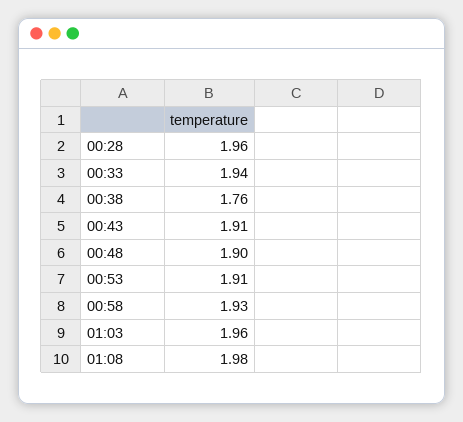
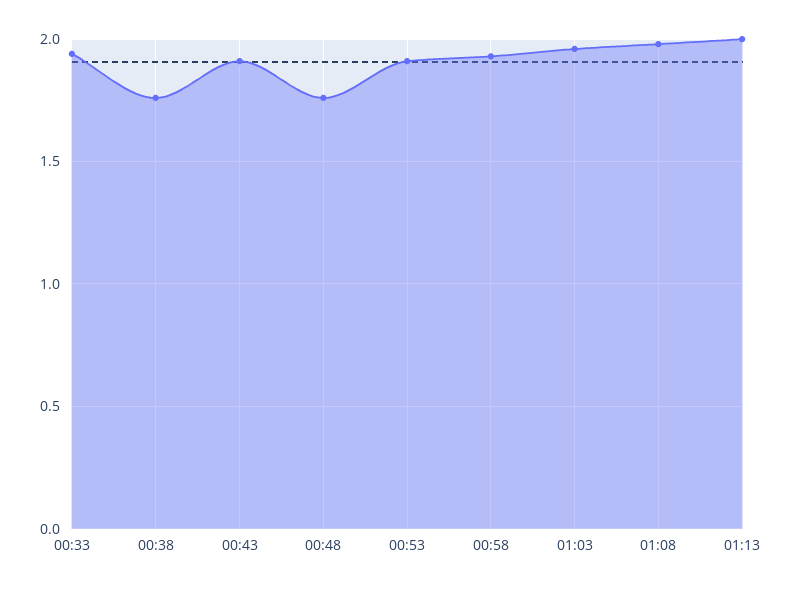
00:28: 1.96 -> none
00:48: 1.9 -> 1.75
01:13: none -> 2

